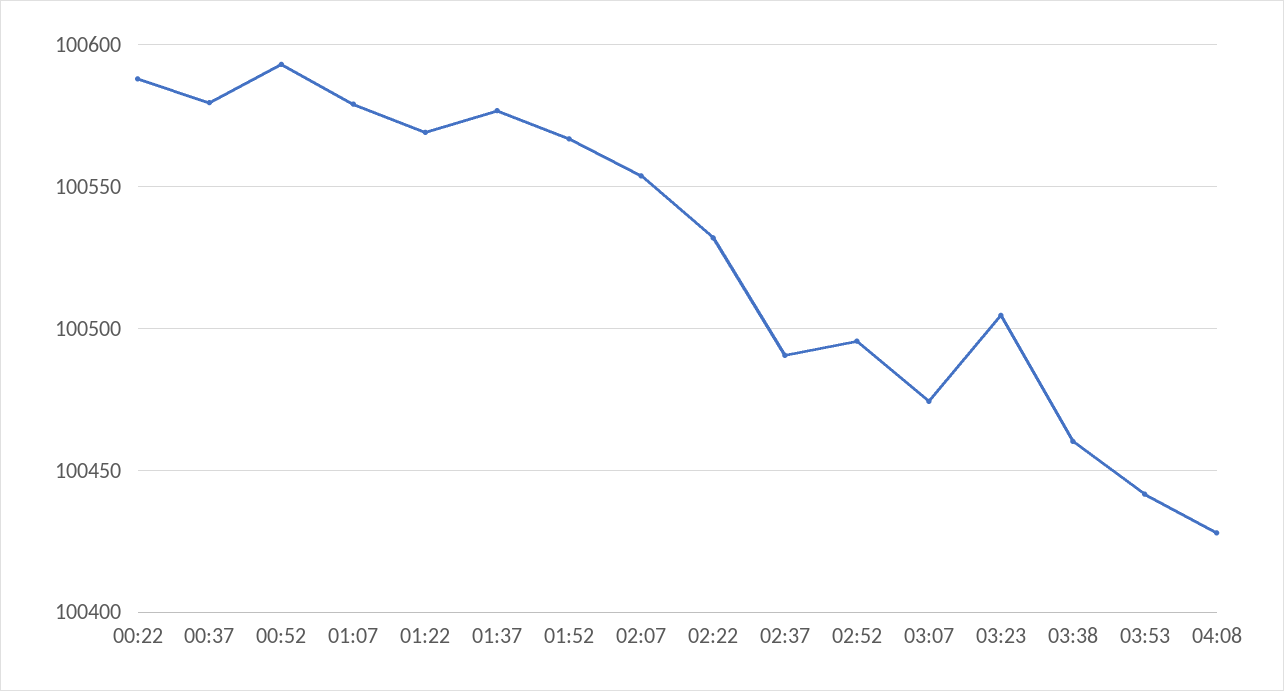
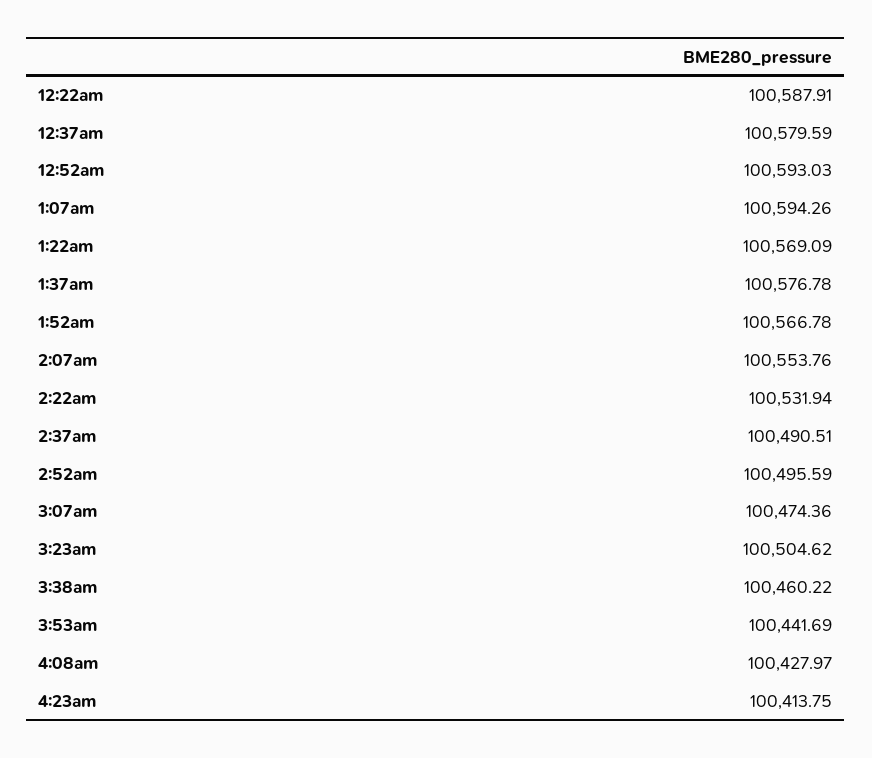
01:07: 100580 -> 100594.26
4:23am: none -> 100413.75

